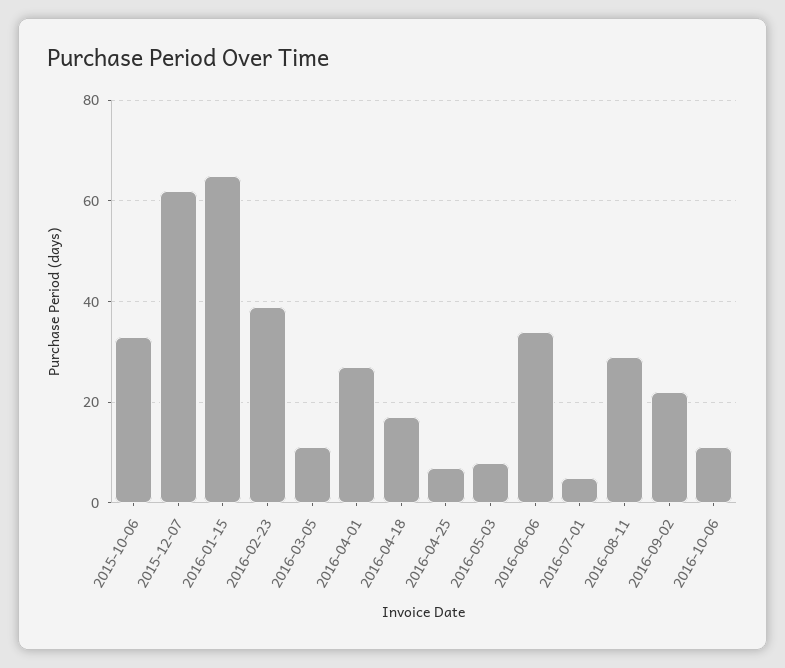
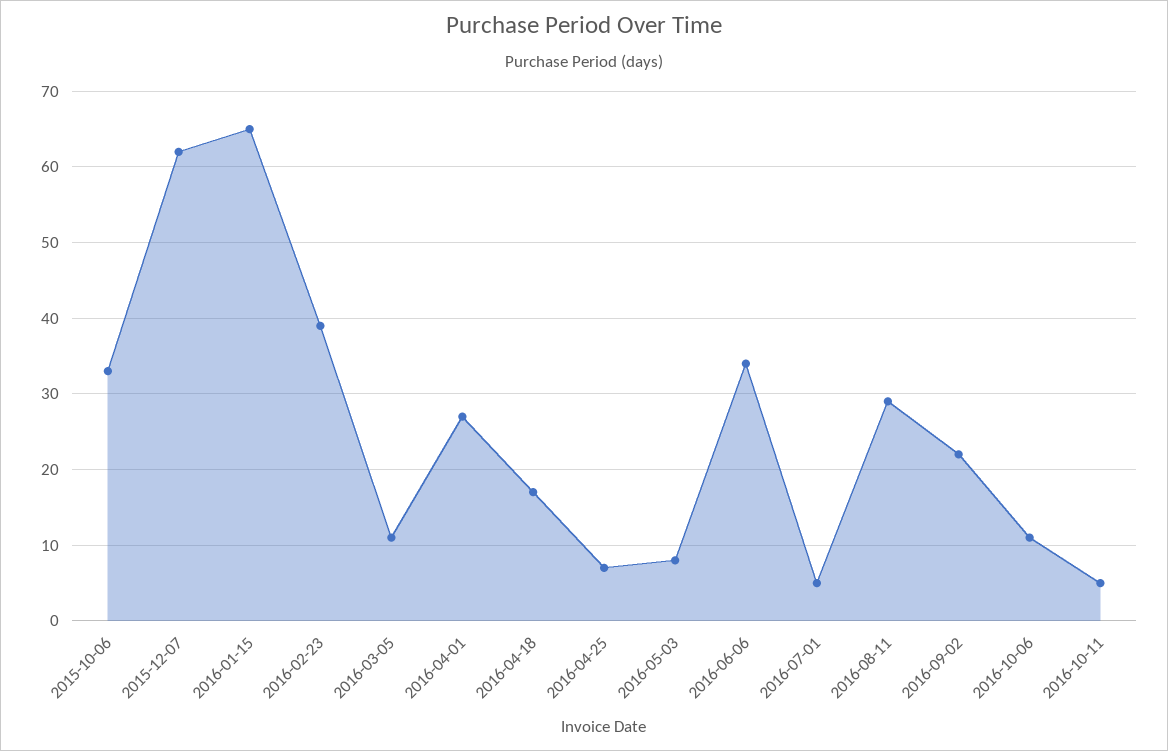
2016-10-11: none -> 5

